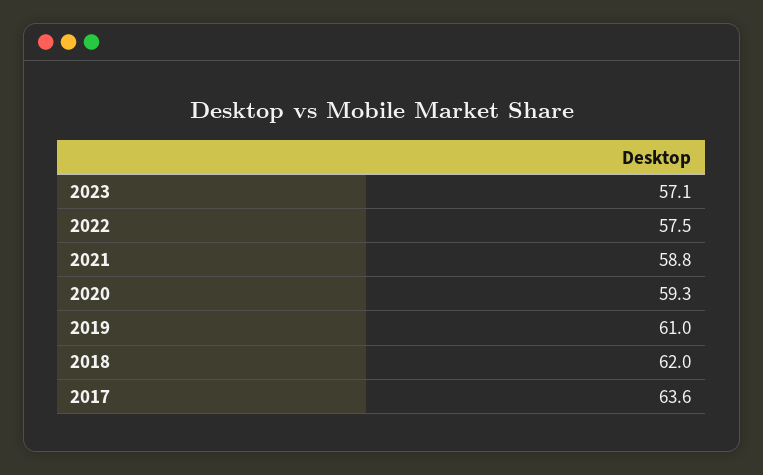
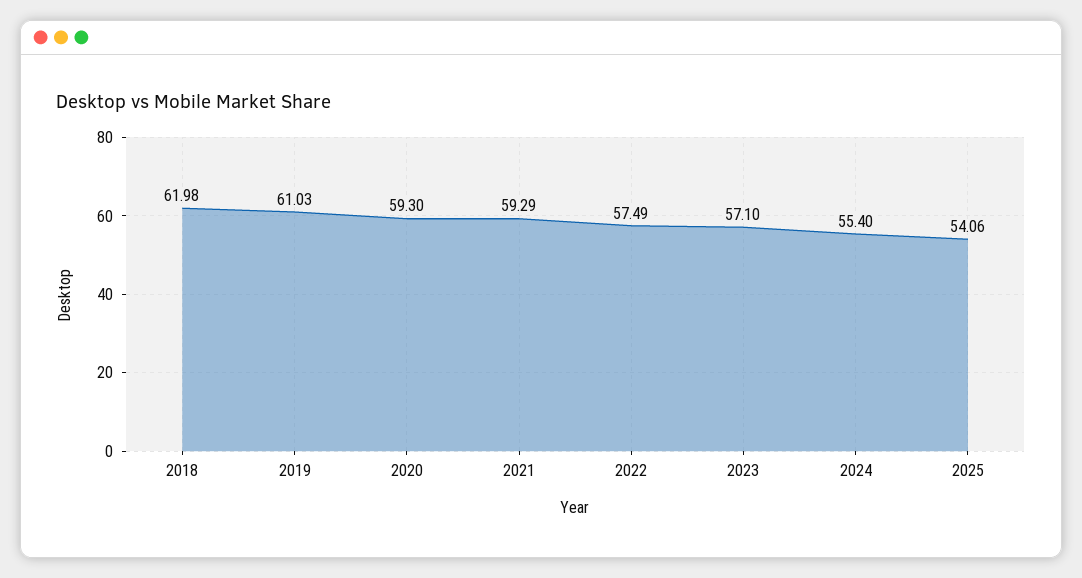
2021: 58.8 -> 59.29
2017: 63.6 -> none
2024: none -> 55.4
2025: none -> 54.06

